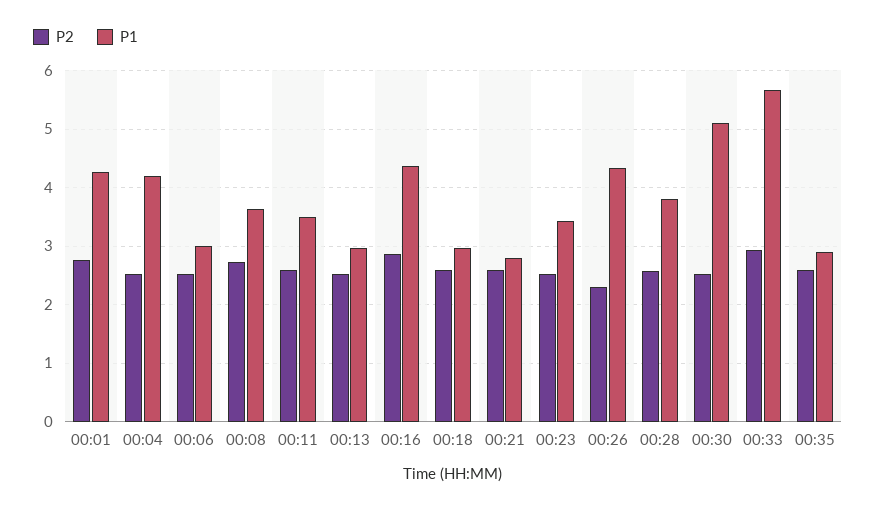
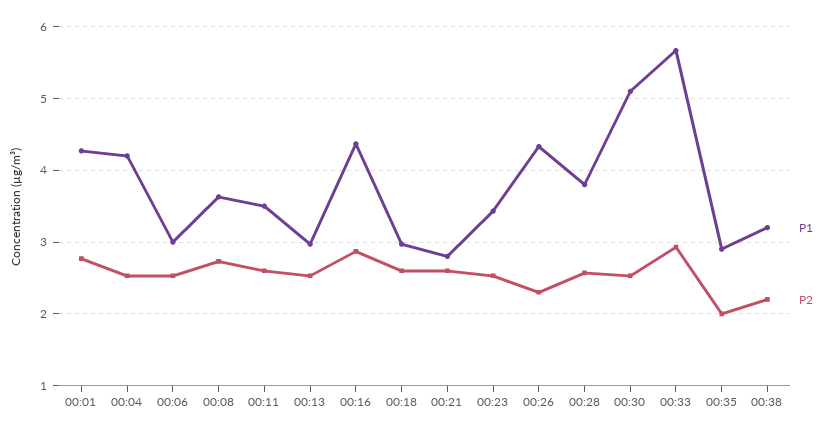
P2, 00:35: 2.6 -> 2
P1, 00:38: none -> 3.2
P2, 00:38: none -> 2.2

